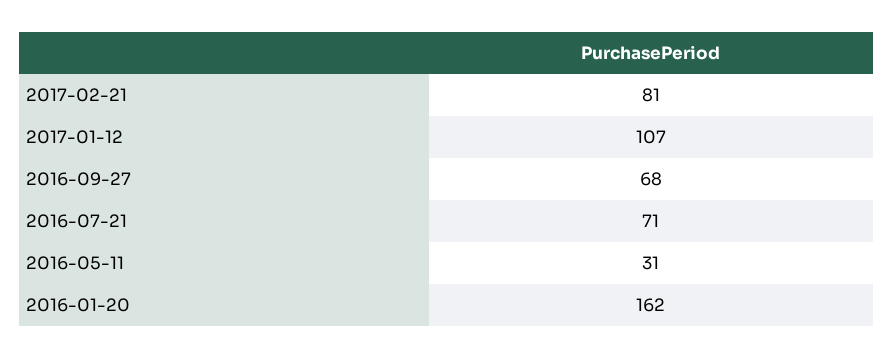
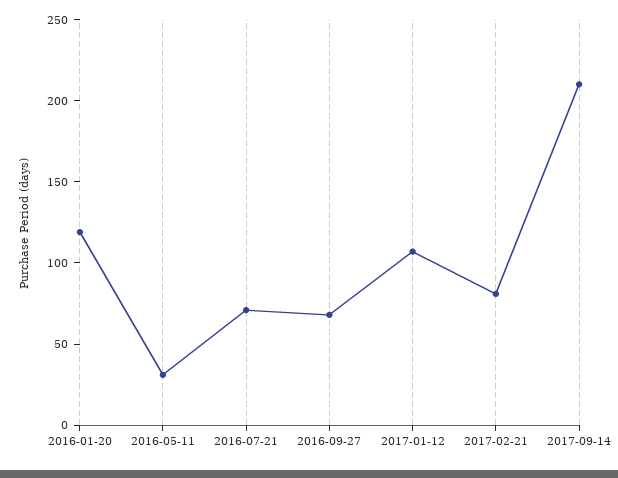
2016-01-20: 162 -> 120
2017-09-14: none -> 210

